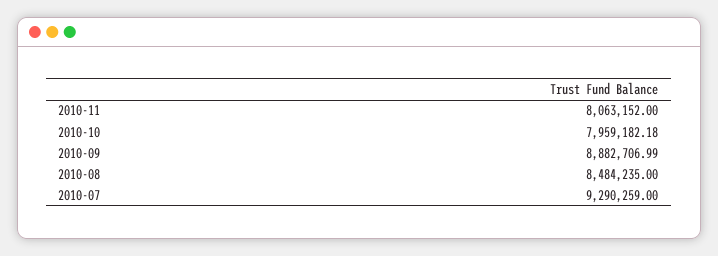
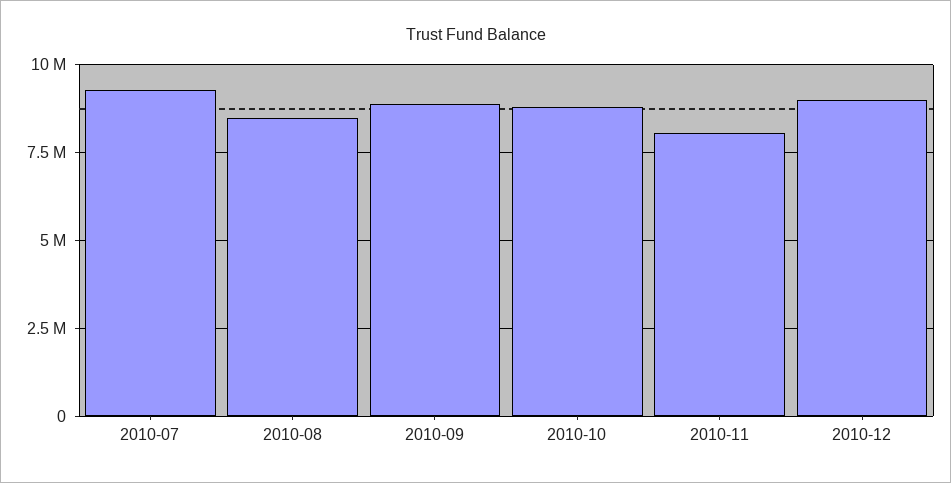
2010-10: 7959182.18 -> 8750000
2010-12: none -> 9000000

